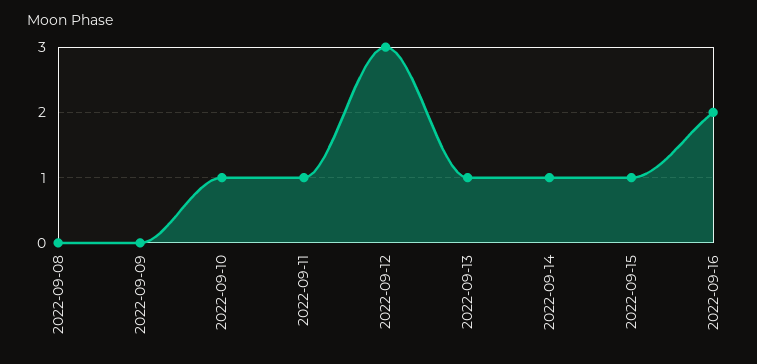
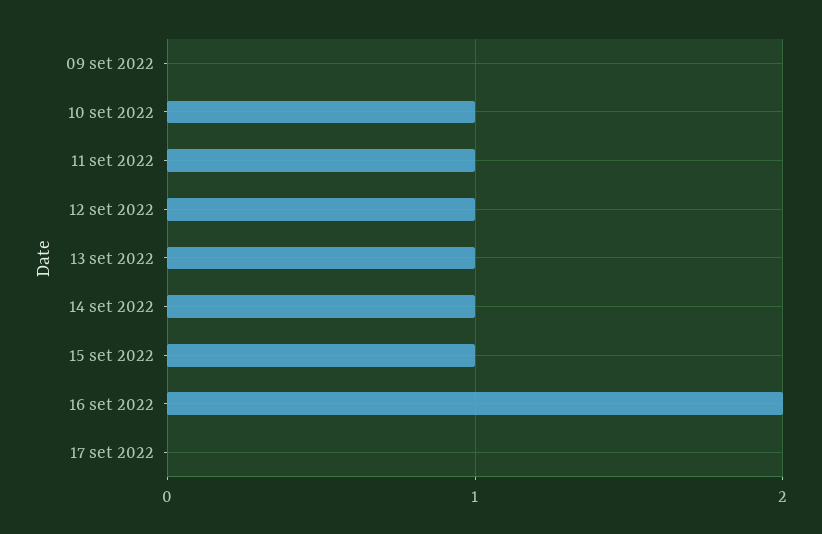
2022-09-08: 0 -> none
2022-09-12: 3 -> 1
17 set 2022: none -> 0

